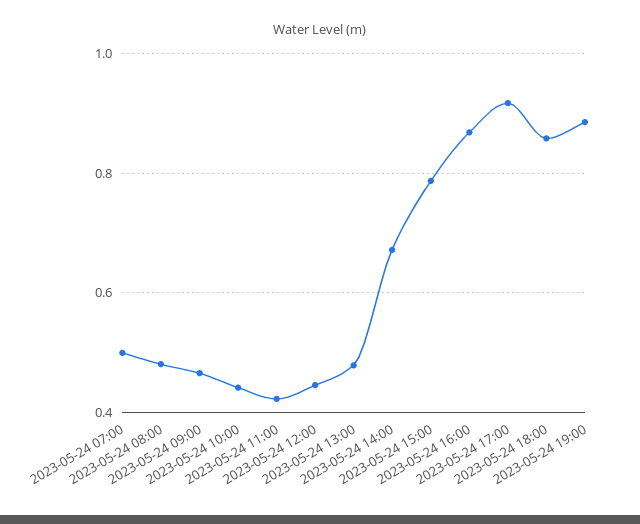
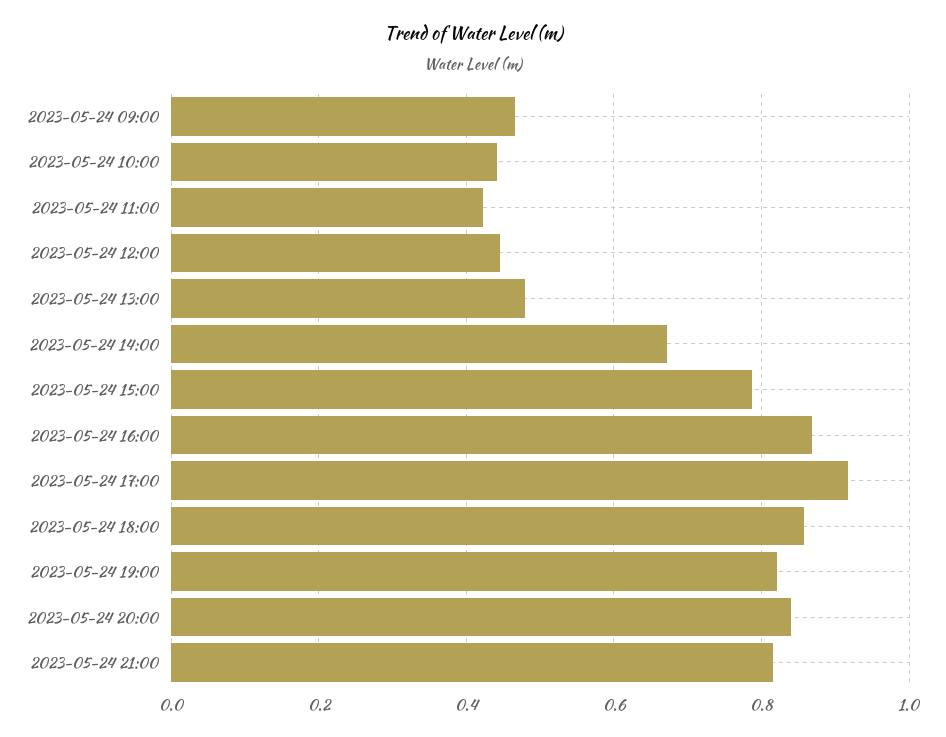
2023-05-24 07:00: 0.5 -> none
2023-05-24 08:00: 0.48 -> none
2023-05-24 19:00: 0.88 -> 0.82
2023-05-24 20:00: none -> 0.84
2023-05-24 21:00: none -> 0.82

